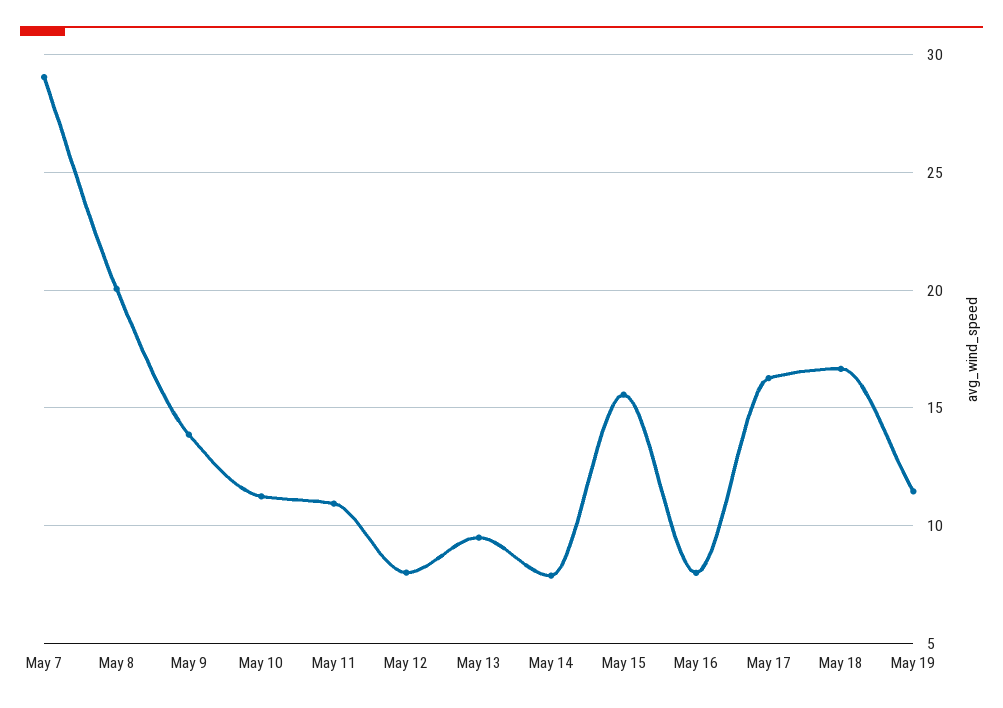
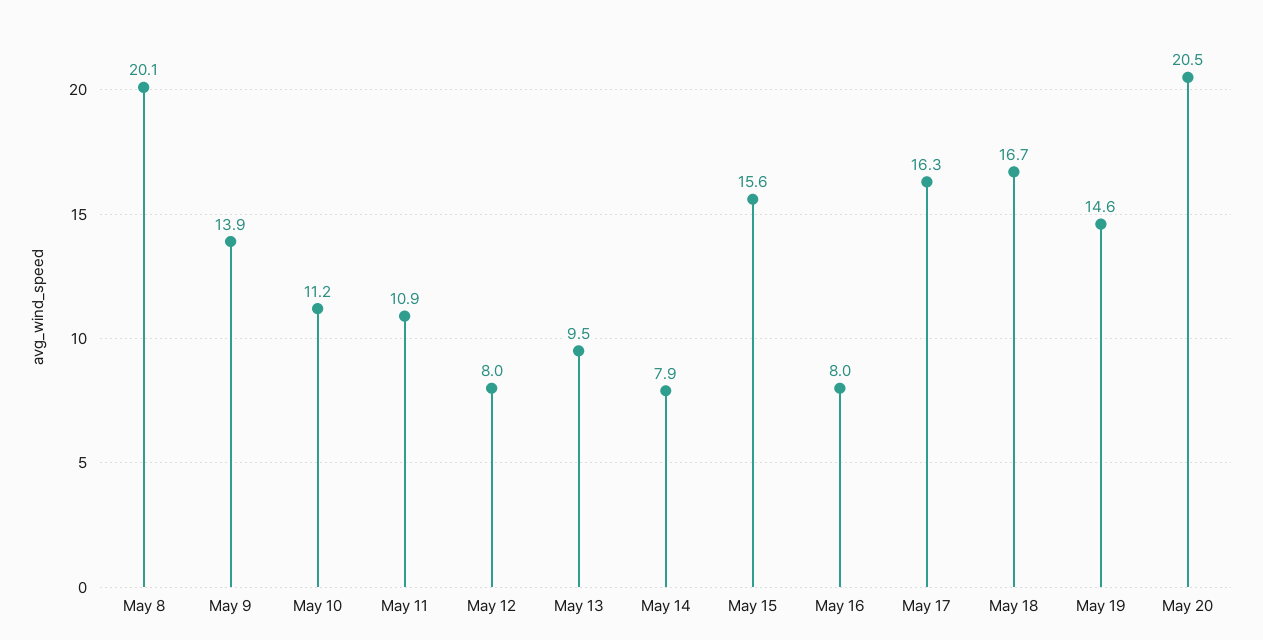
May 7: 29 -> none
May 19: 11.5 -> 14.6
May 20: none -> 20.5

